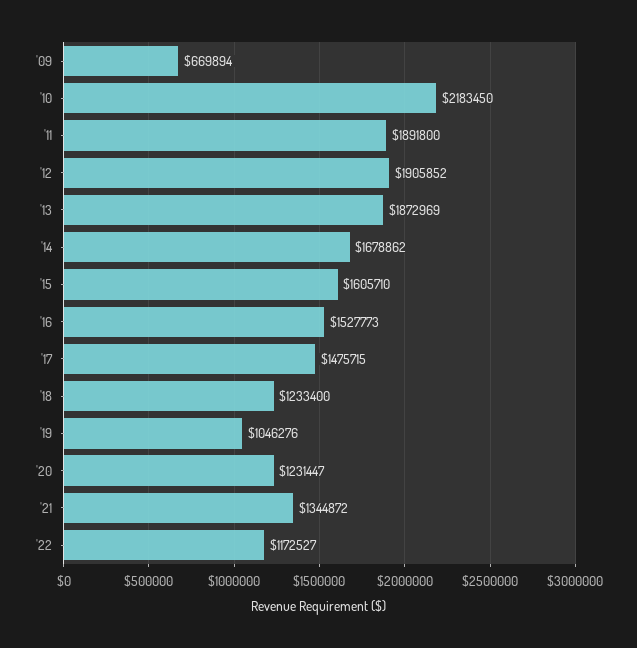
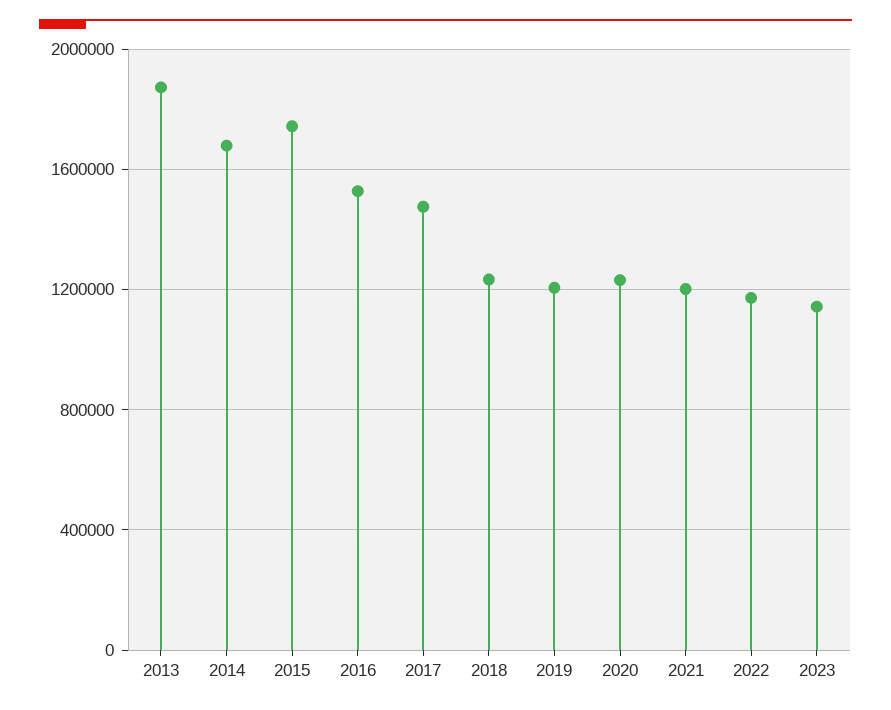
'09: 669894 -> none
'10: 2183450 -> none
'11: 1891800 -> none
'12: 1905852 -> none
'15: 1605710 -> 1750000
'19: 1046276 -> 1200000
'21: 1344872 -> 1200000
2023: none -> 1150000

